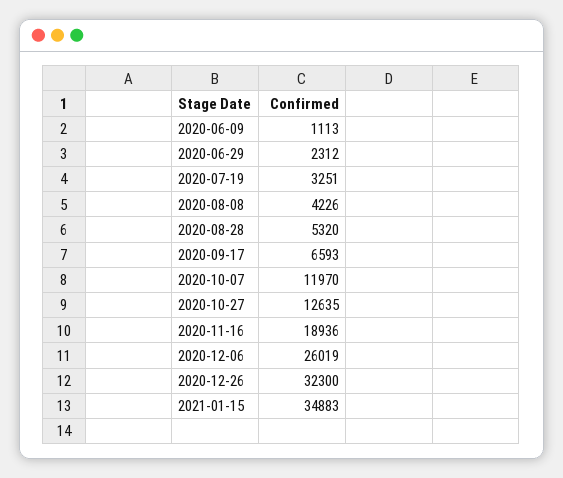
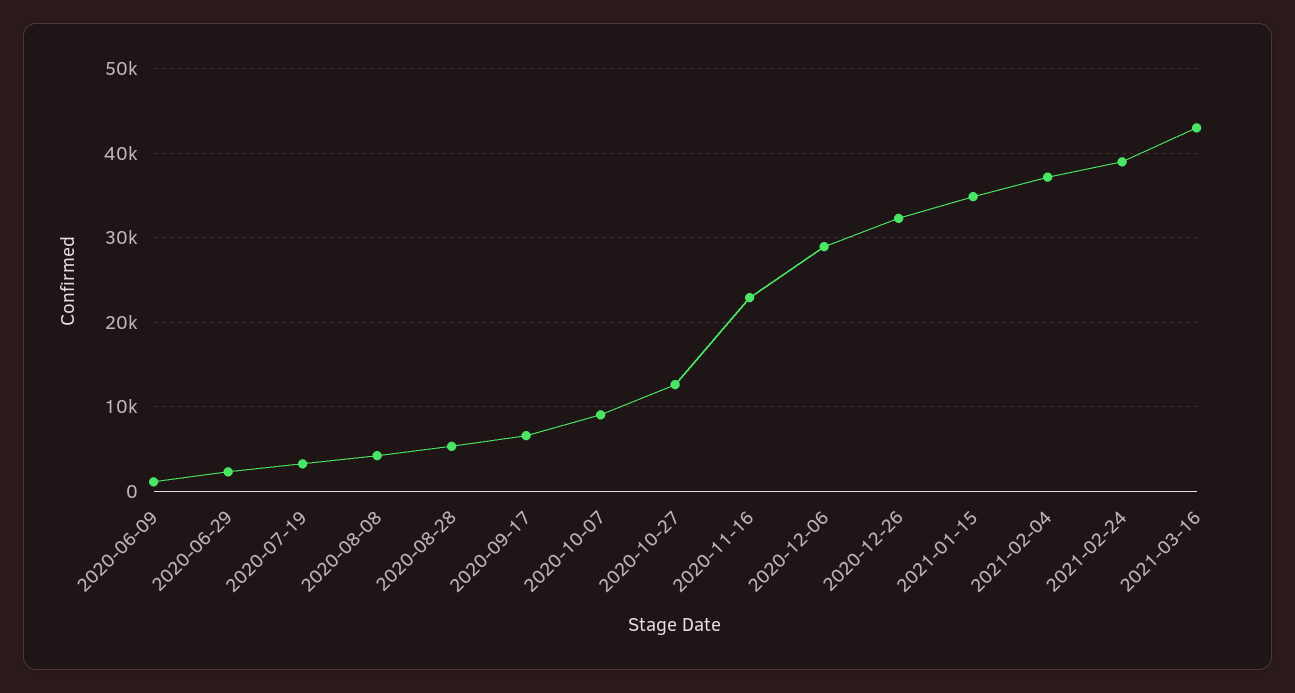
2020-10-07: 11970 -> 9000
2020-11-16: 18936 -> 23000
2020-12-06: 26019 -> 29000
2021-02-04: none -> 37000
2021-02-24: none -> 39000
2021-03-16: none -> 43000

